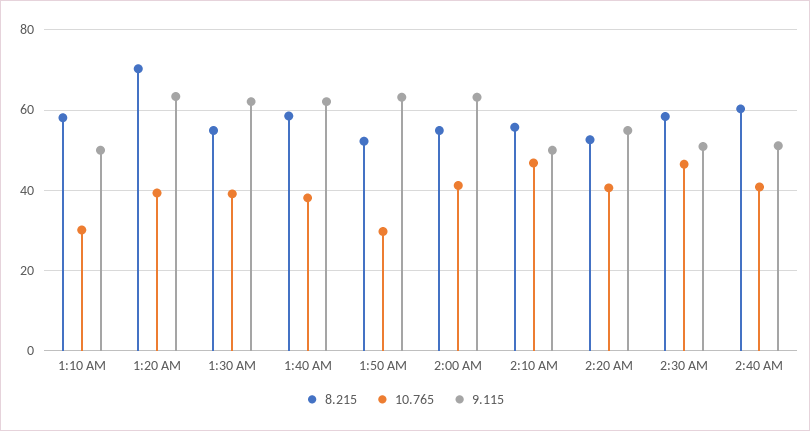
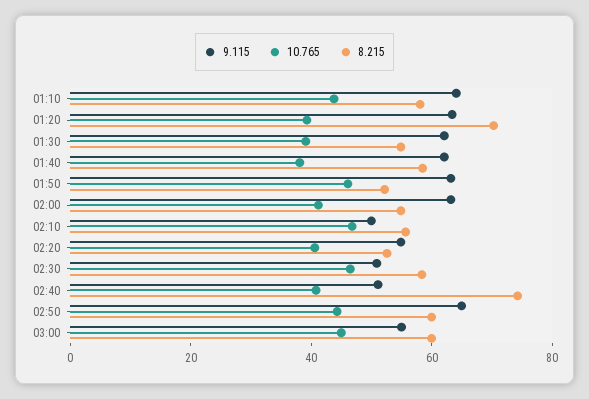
10.765, 1:10 AM: 30 -> 45
9.115, 1:10 AM: 50 -> 65
10.765, 1:50 AM: 30 -> 45
8.215, 2:40 AM: 60 -> 75
9.115, 02:50: none -> 65
10.765, 02:50: none -> 45
8.215, 02:50: none -> 60
9.115, 03:00: none -> 55
10.765, 03:00: none -> 45
8.215, 03:00: none -> 60

